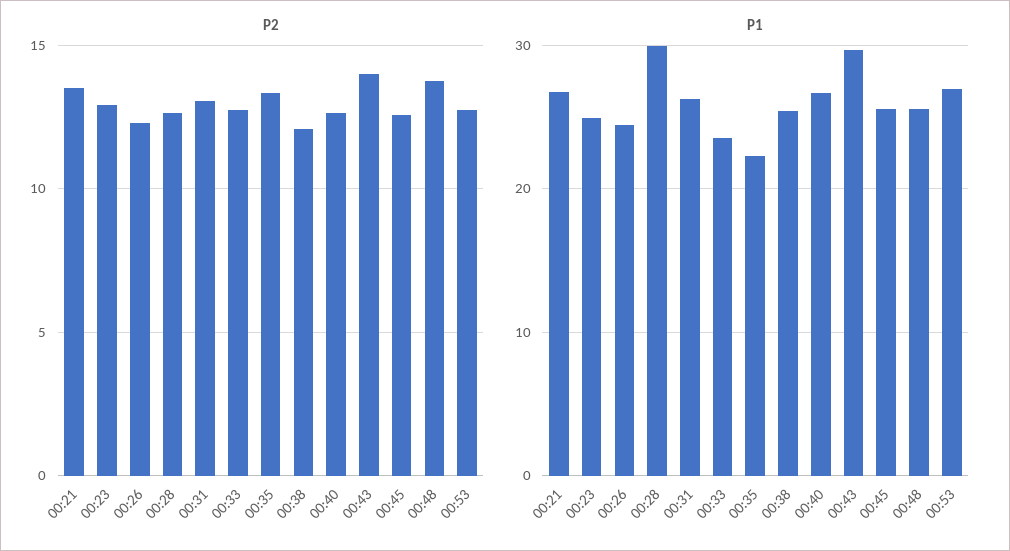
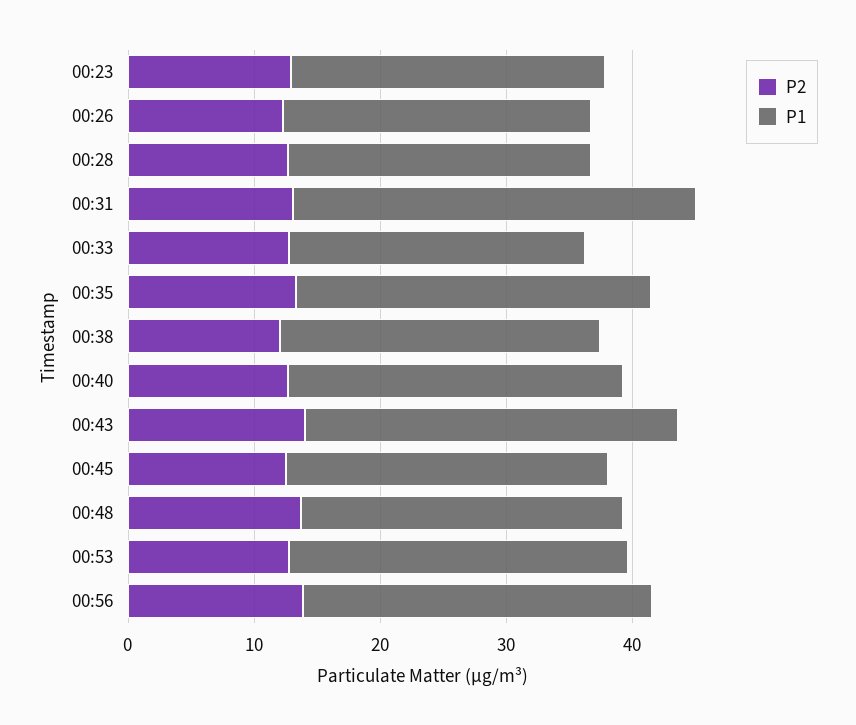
P2, 00:21: 13.5 -> none
P1, 00:21: 27 -> none
P1, 00:28: 30 -> 24
P1, 00:31: 26 -> 32
P1, 00:35: 22 -> 28
P2, 00:56: none -> 14
P1, 00:56: none -> 28

